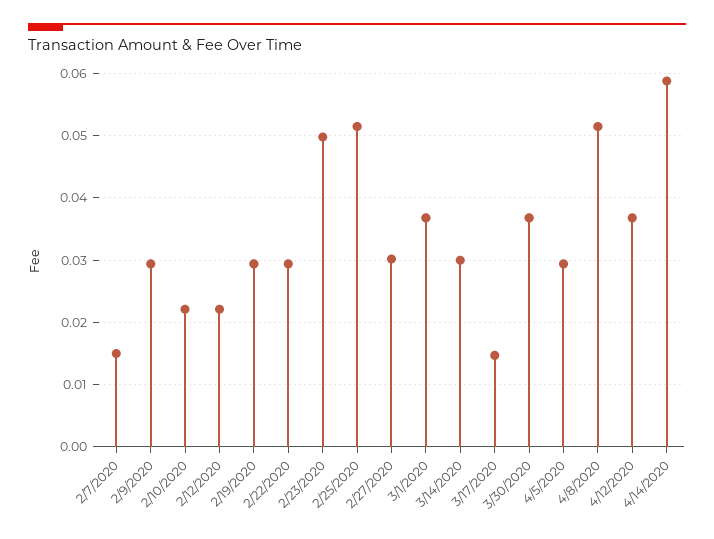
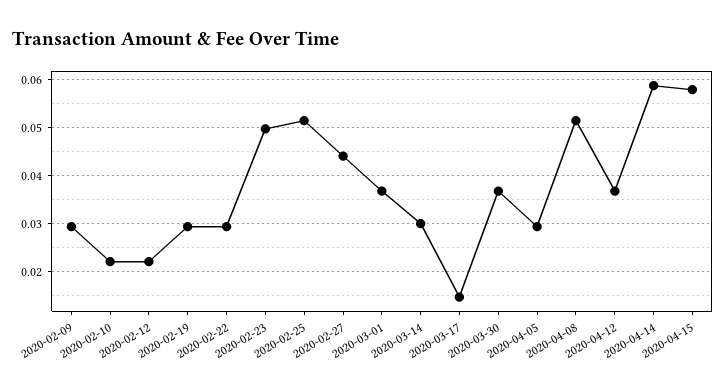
2/7/2020: 0.015 -> none
2/27/2020: 0.03 -> 0.044
2020-04-15: none -> 0.058

